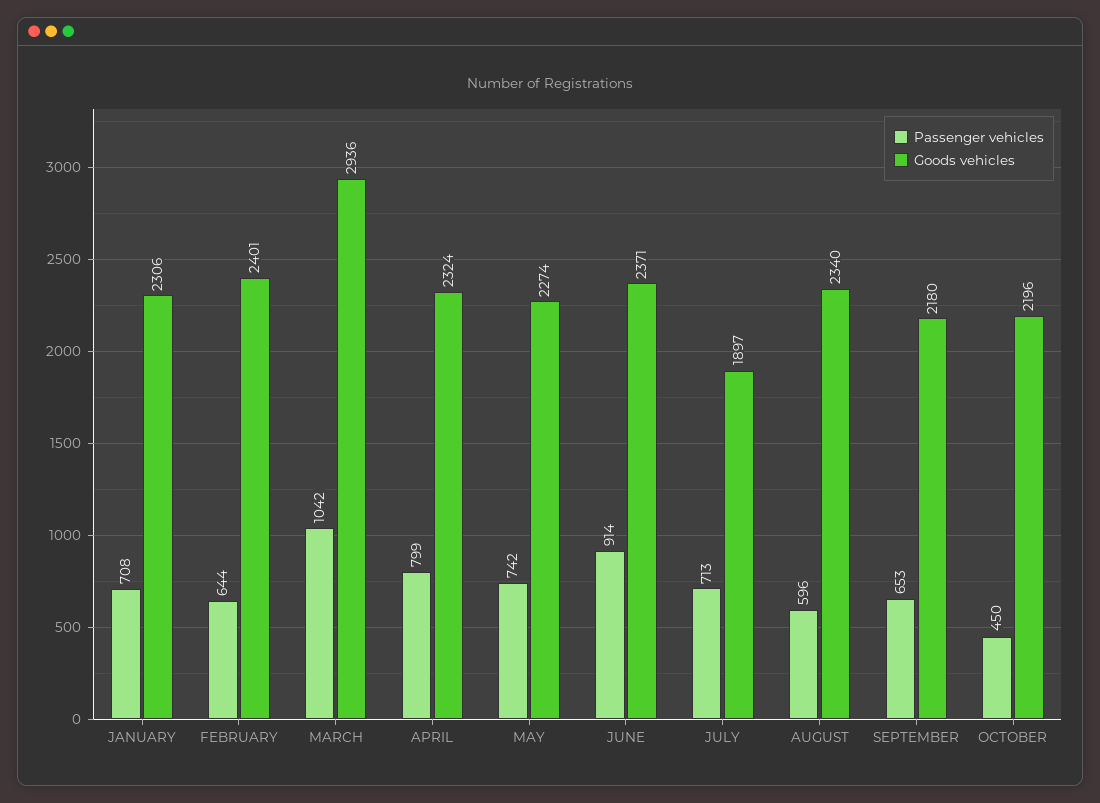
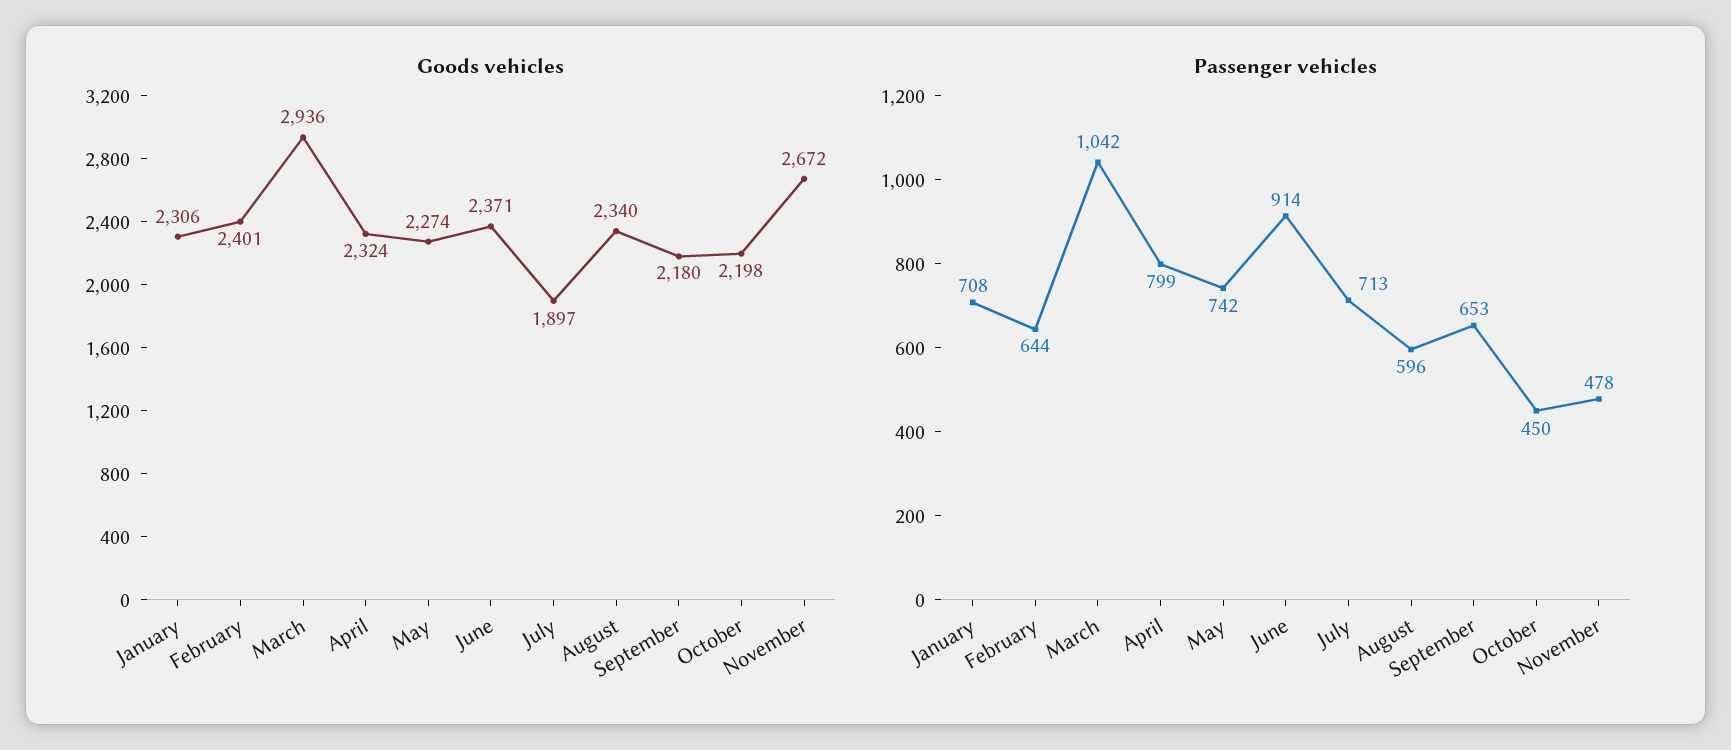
Goods vehicles, OCTOBER: 2196 -> 2198
Goods vehicles, November: none -> 2672
Passenger vehicles, November: none -> 478

